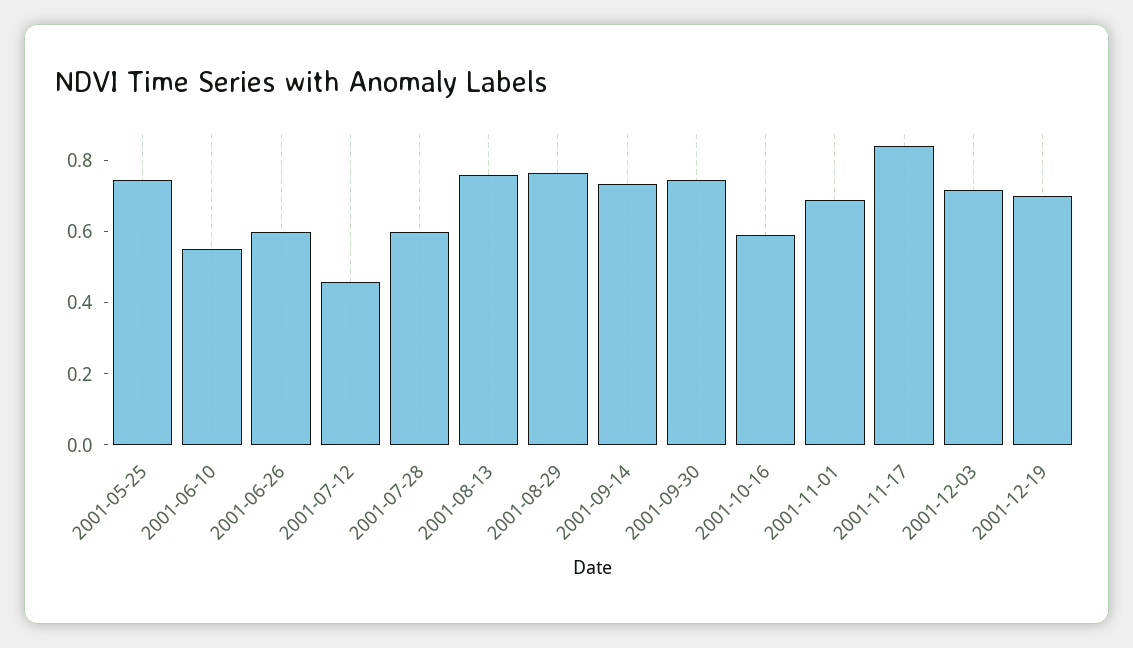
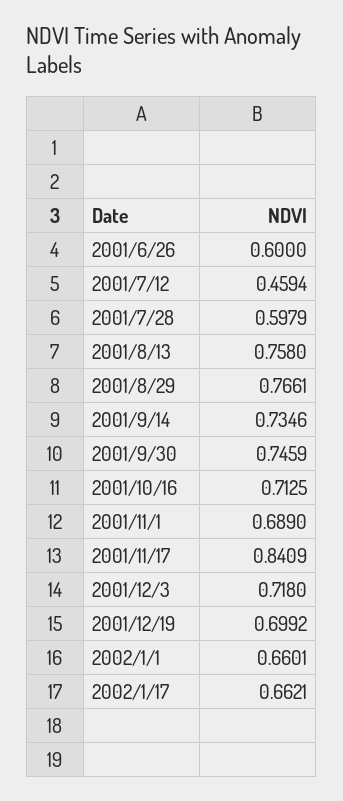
2001-05-25: 0.75 -> none
2001-06-10: 0.55 -> none
2001-10-16: 0.6 -> 0.7125
2002/1/1: none -> 0.6601
2002/1/17: none -> 0.6621

